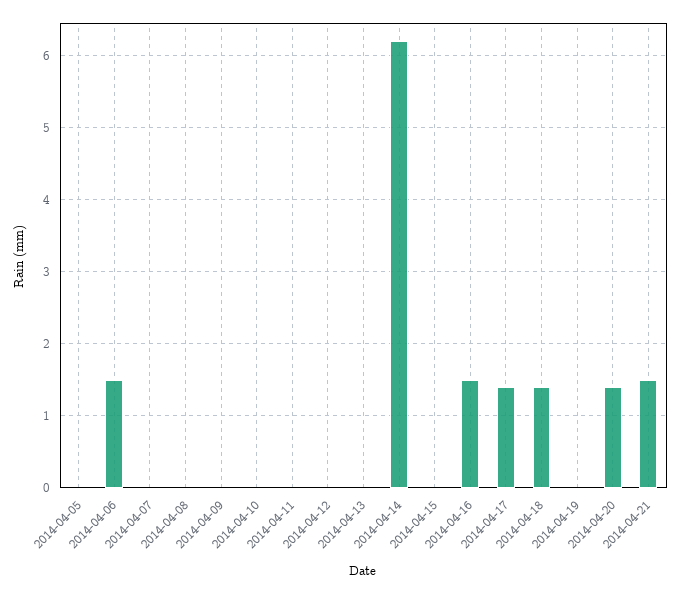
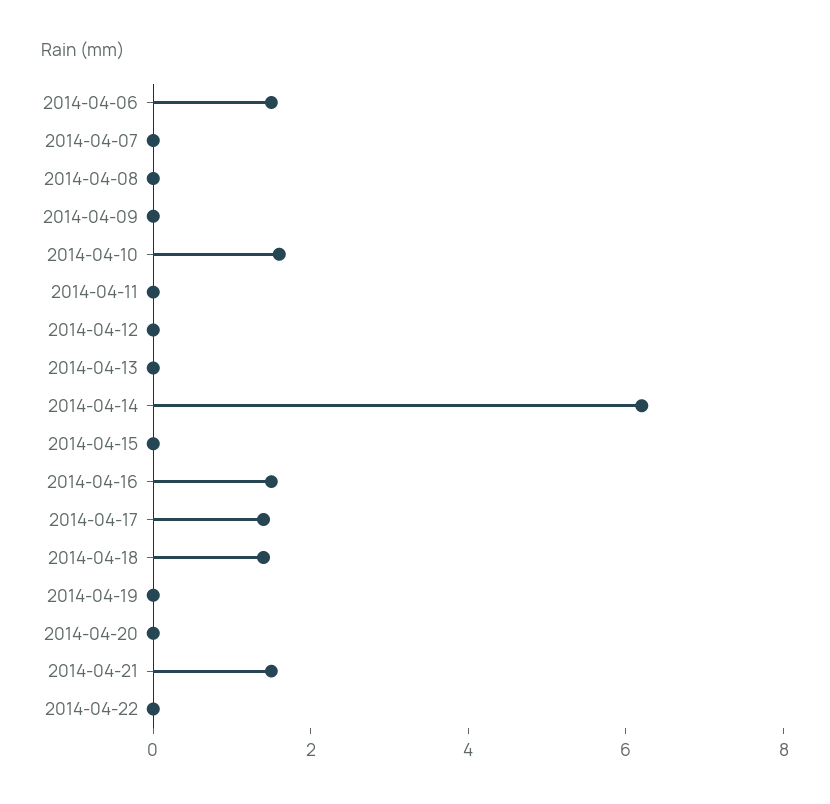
2014-04-05: 0 -> none
2014-04-10: 0 -> 1.5
2014-04-20: 1.4 -> 0
2014-04-22: none -> 0

